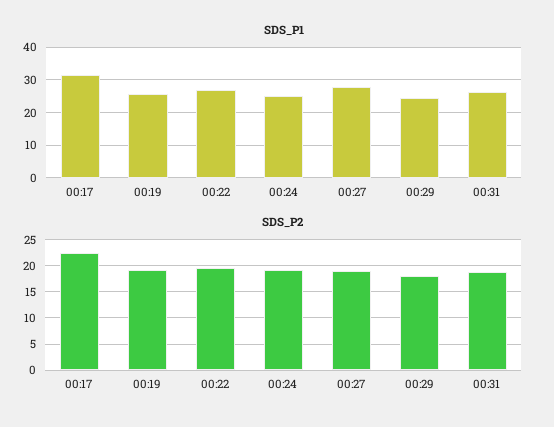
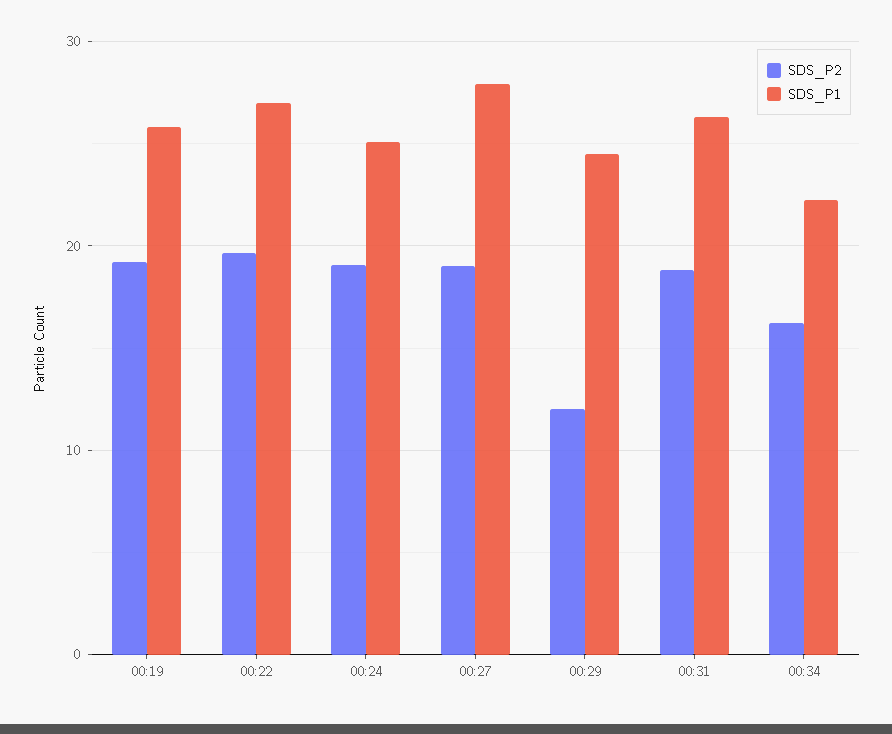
SDS_P1, 00:17: 32 -> none
SDS_P2, 00:17: 22.5 -> none
SDS_P2, 00:29: 17.5 -> 12
SDS_P2, 00:34: none -> 16
SDS_P1, 00:34: none -> 22

